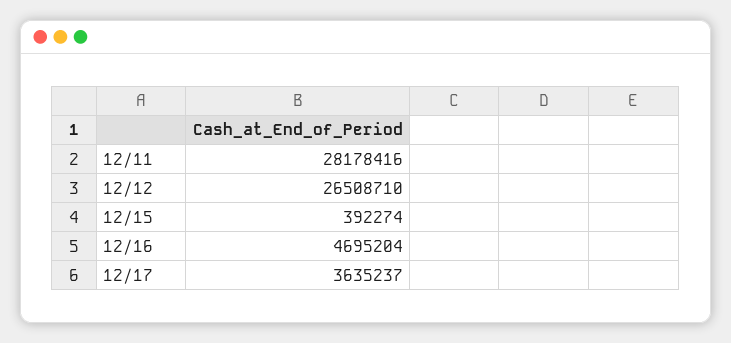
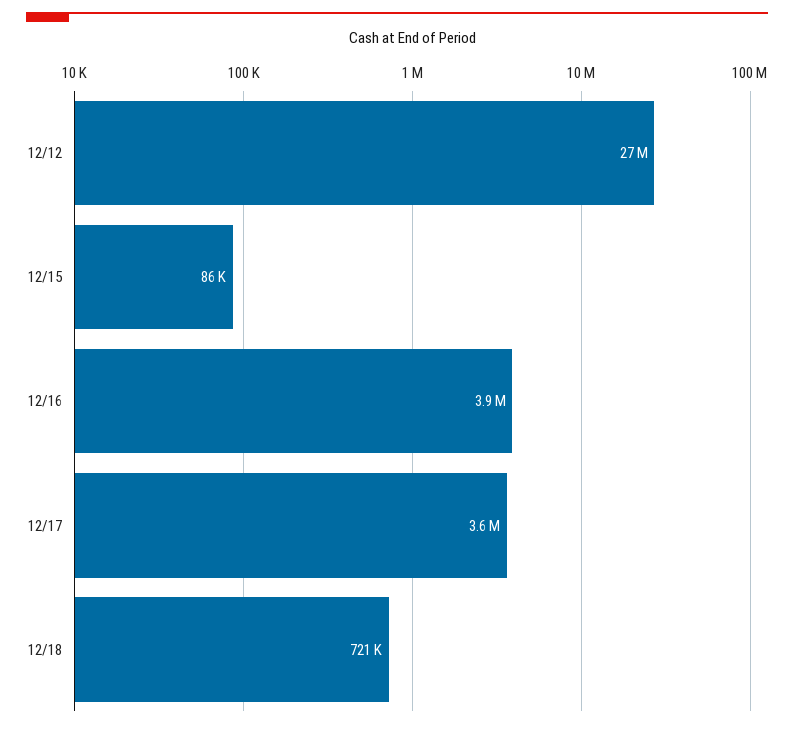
12/11: 28178416 -> none
12/15: 392274 -> 86000
12/16: 4695204 -> 3900000
12/18: none -> 721000

